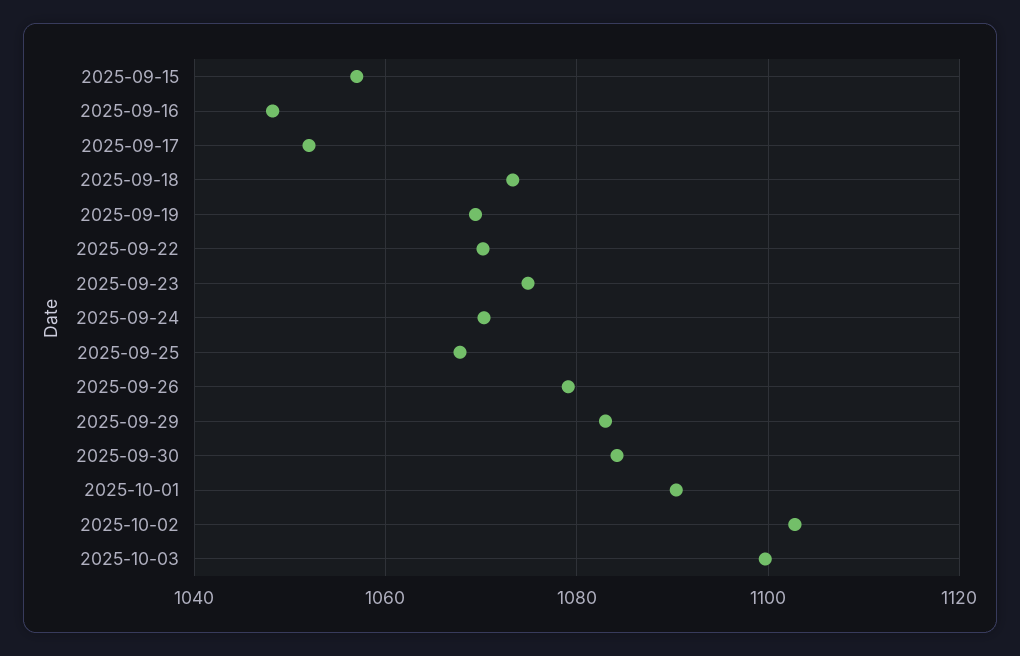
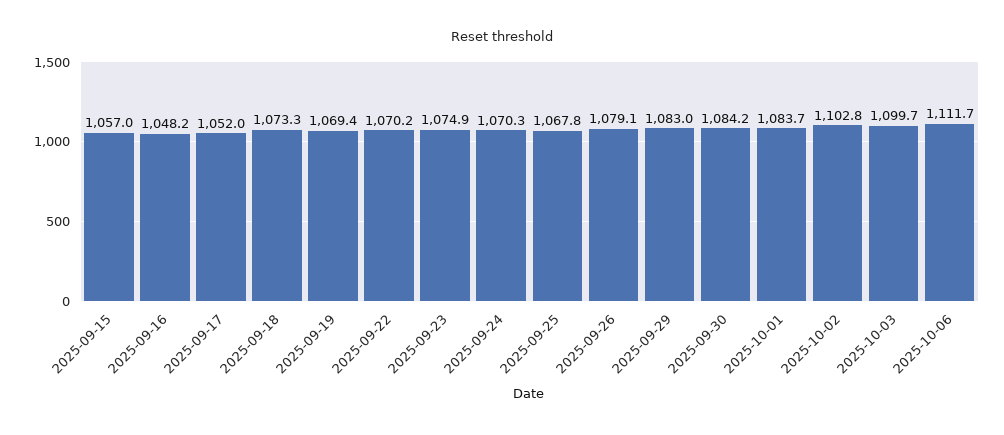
2025-10-01: 1090 -> 1083.7
2025-10-06: none -> 1111.7

